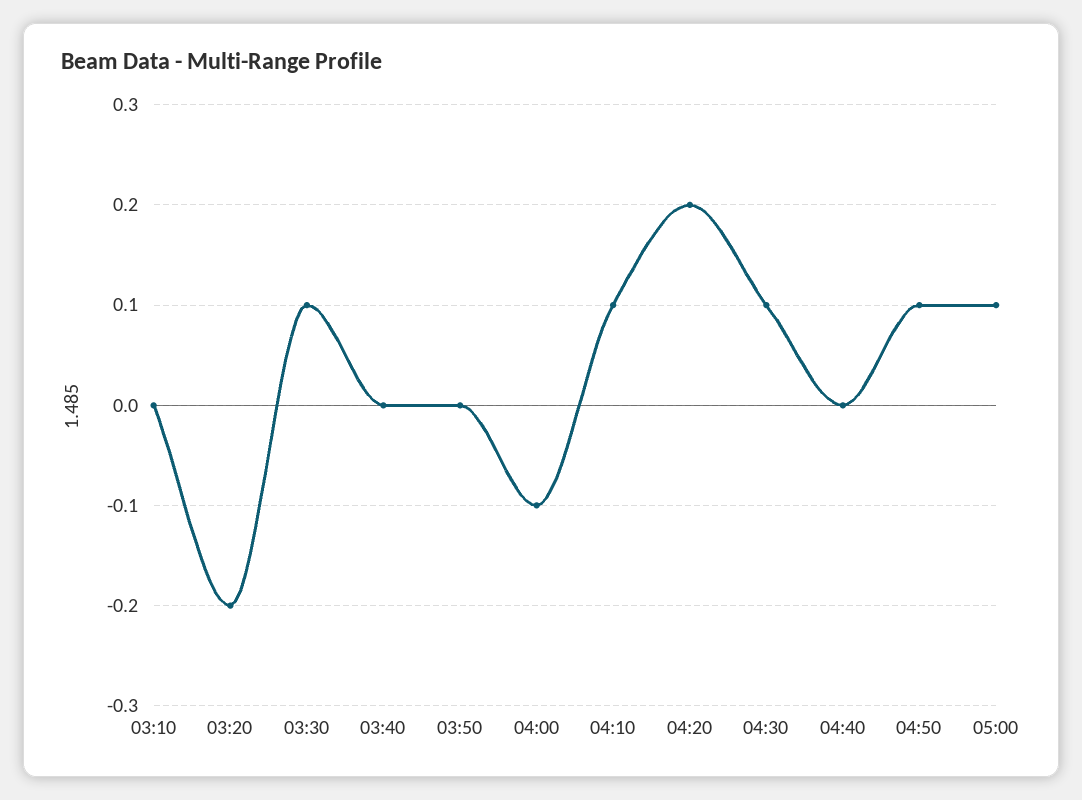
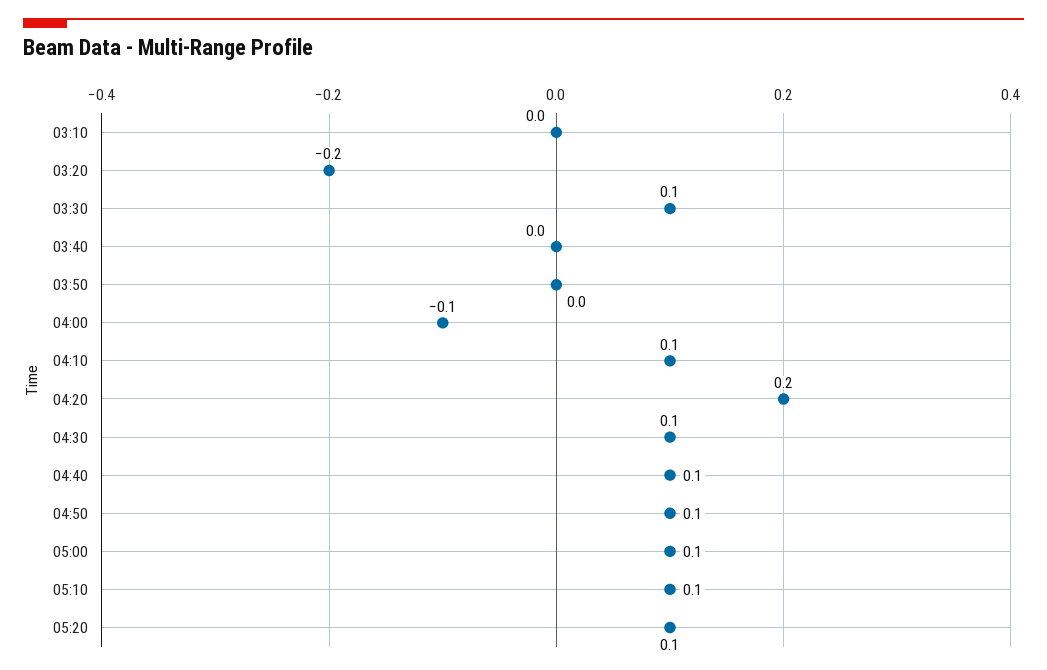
04:40: 0 -> 0.1
05:10: none -> 0.1
05:20: none -> 0.1

